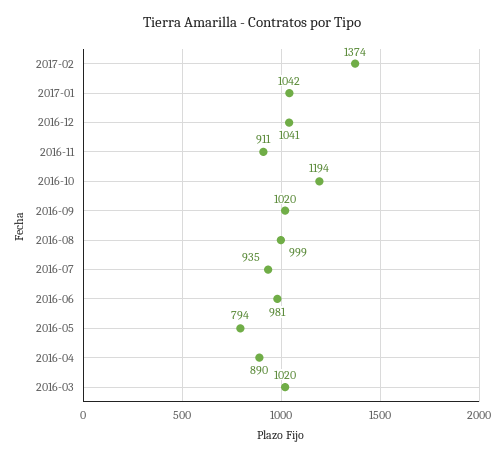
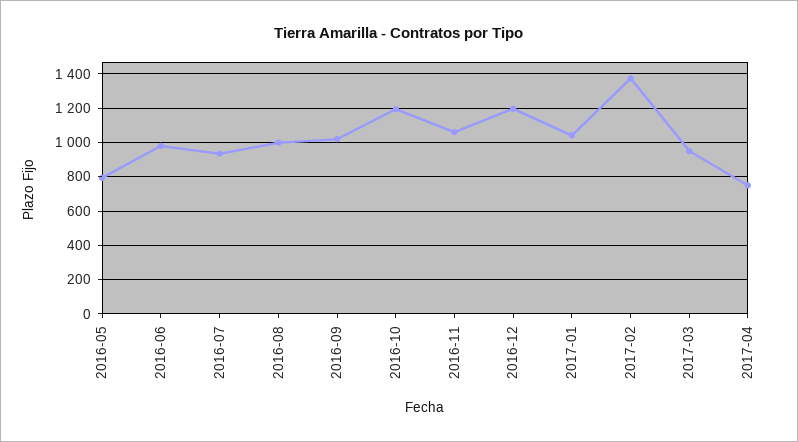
2016-12: 1041 -> 1200
2016-11: 911 -> 1050
2016-04: 890 -> none
2016-03: 1020 -> none
2017-03: none -> 950
2017-04: none -> 750

